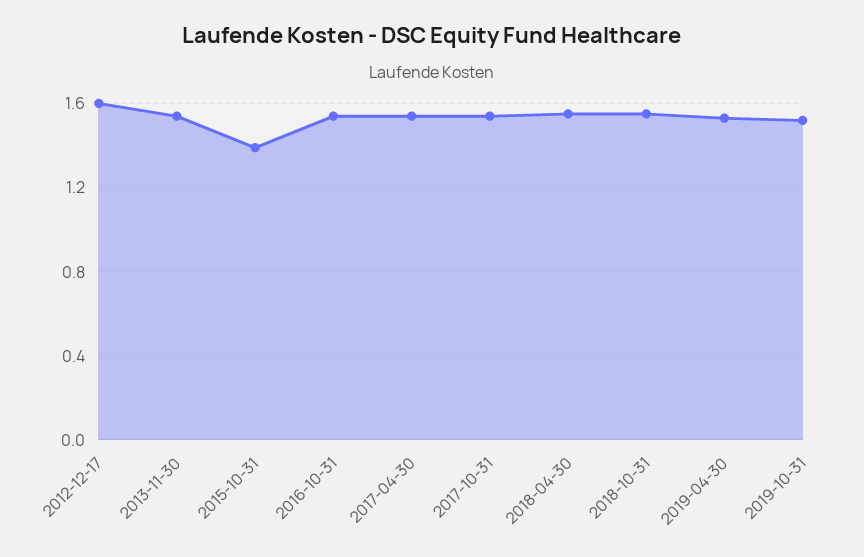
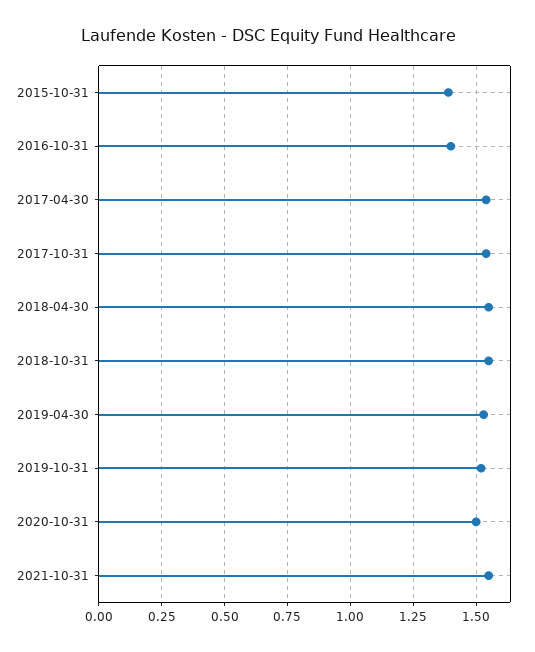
2012-12-17: 1.6 -> none
2013-11-30: 1.55 -> none
2016-10-31: 1.55 -> 1.4
2020-10-31: none -> 1.5
2021-10-31: none -> 1.55

